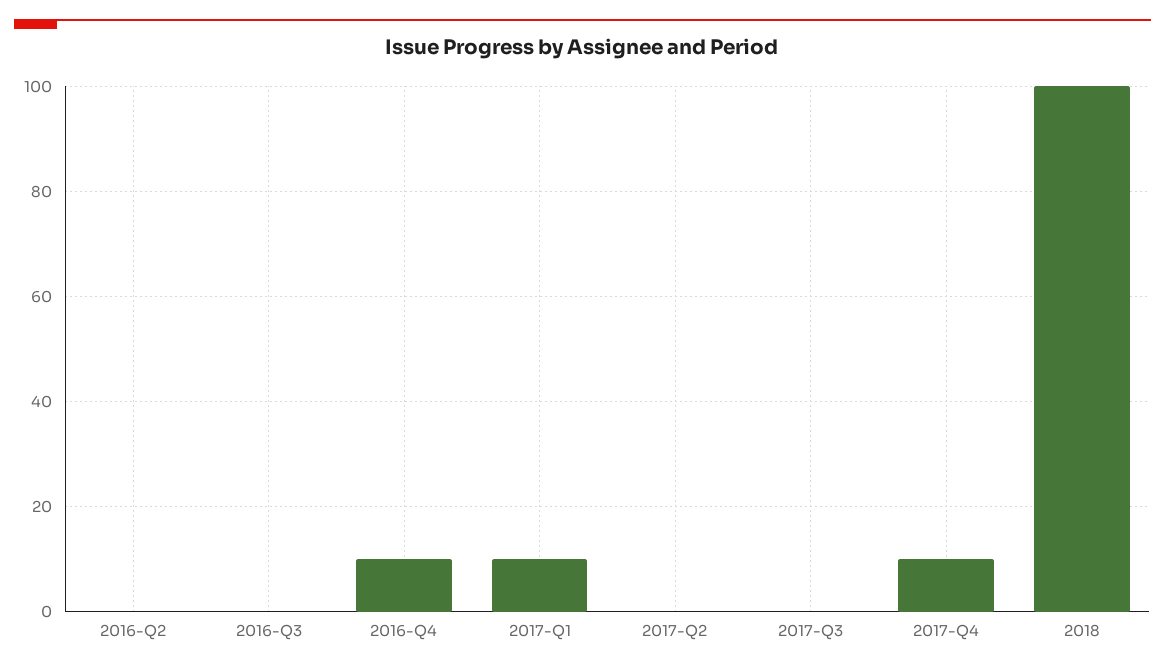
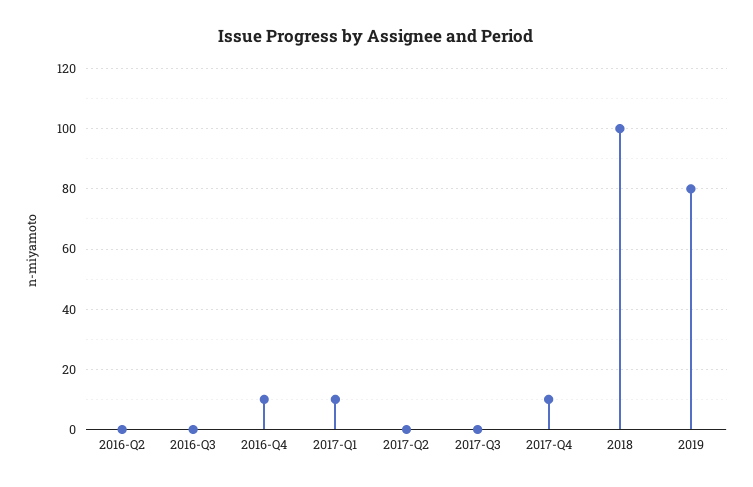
2019: none -> 80

